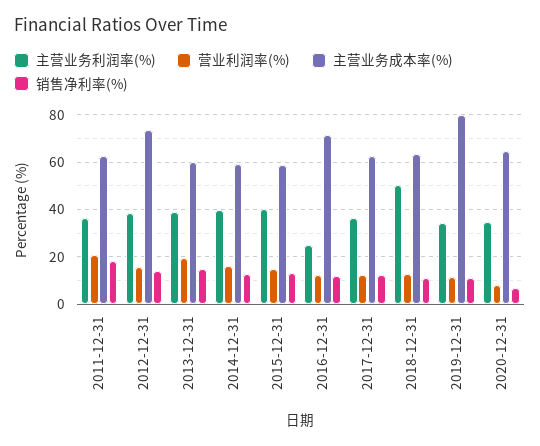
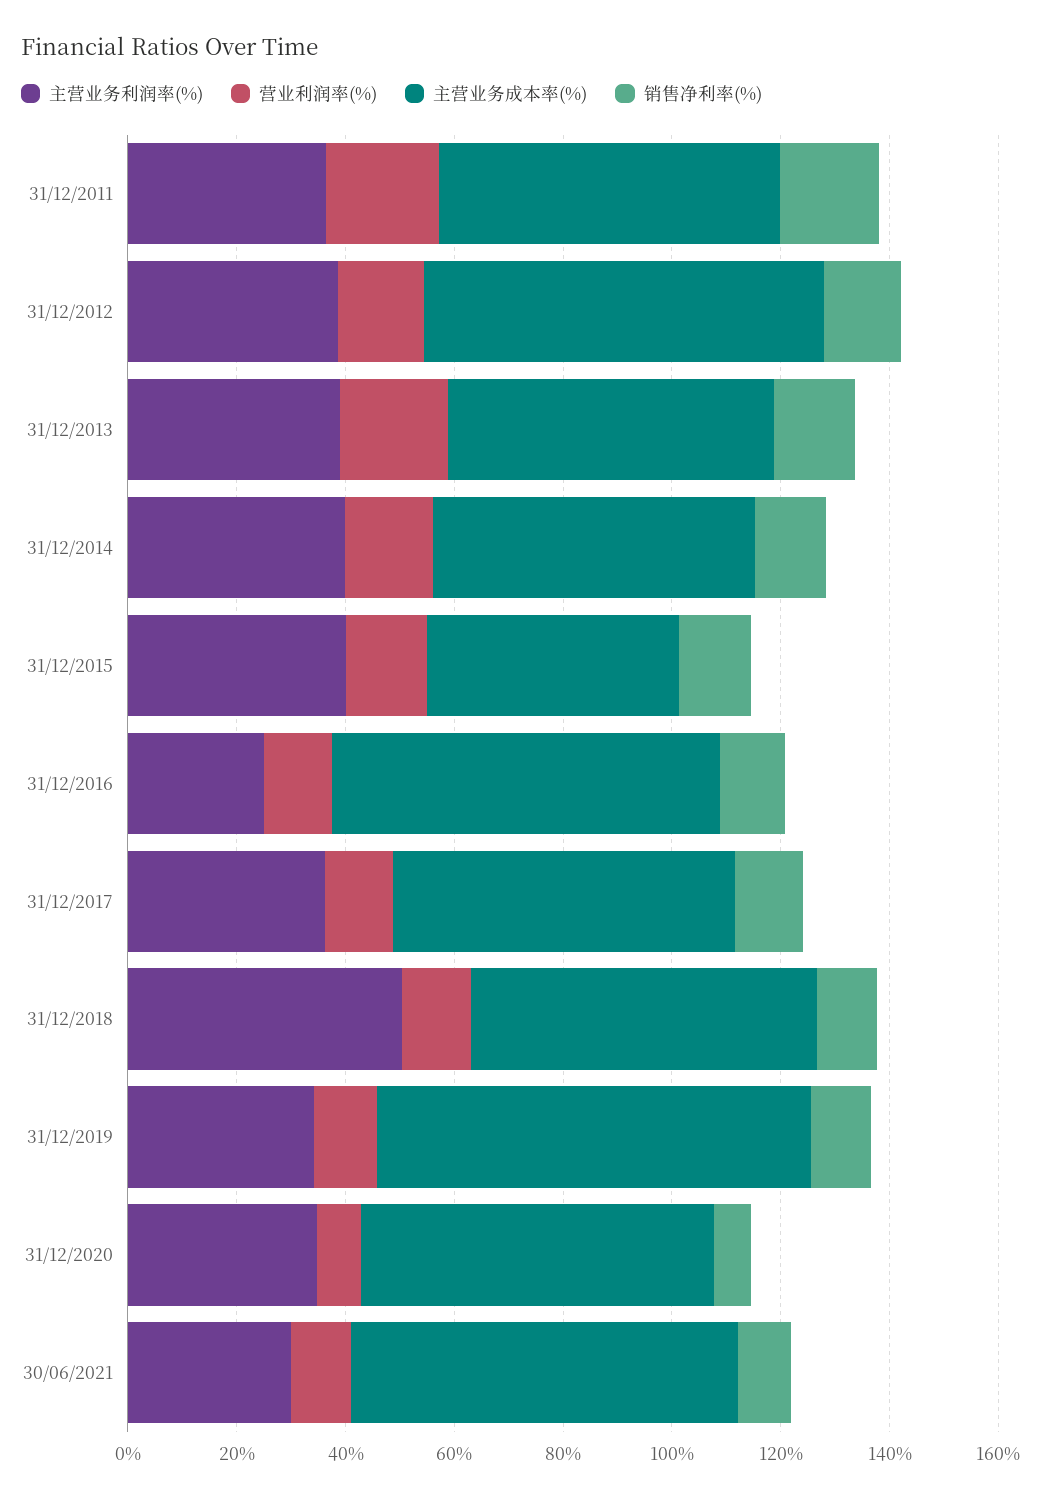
主营业务成本率(%), 2015-12-31: 60 -> 45
主营业务利润率(%), 30/06/2021: none -> 30
营业利润率(%), 30/06/2021: none -> 10
主营业务成本率(%), 30/06/2021: none -> 70
销售净利率(%), 30/06/2021: none -> 10

